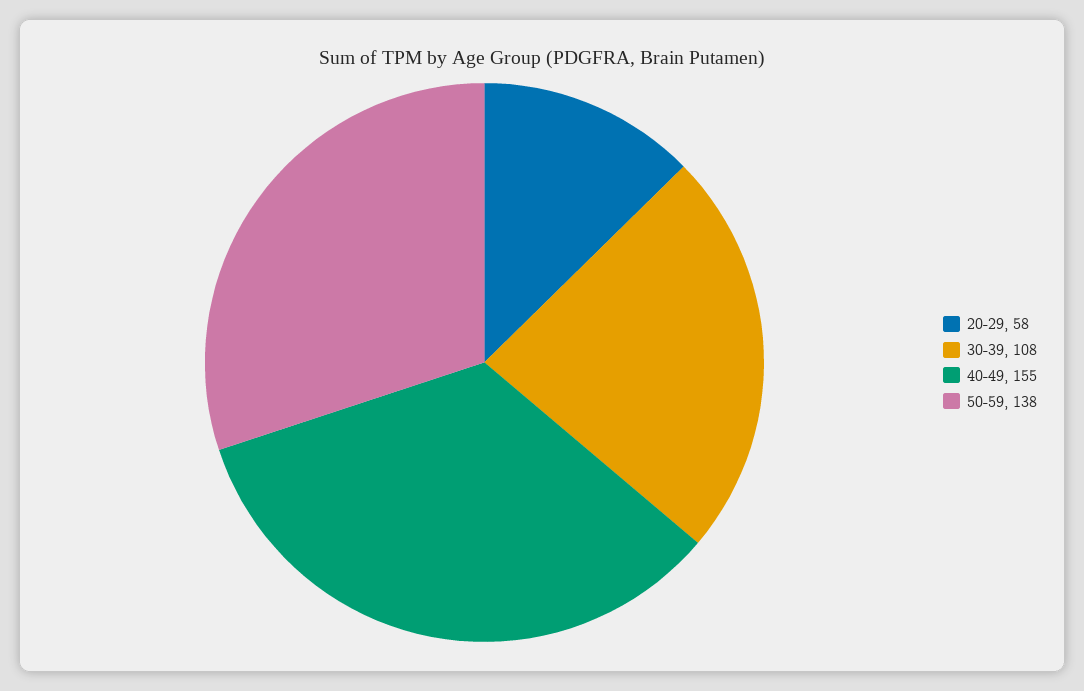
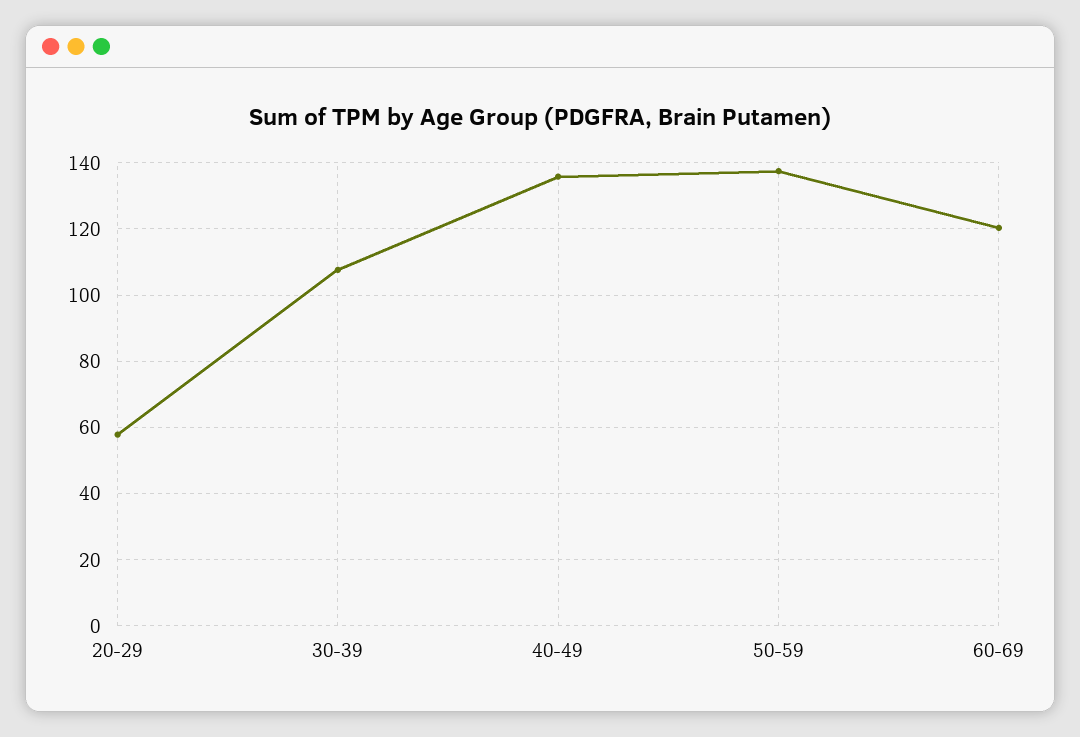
40-49: 155 -> 136
60-69: none -> 120

